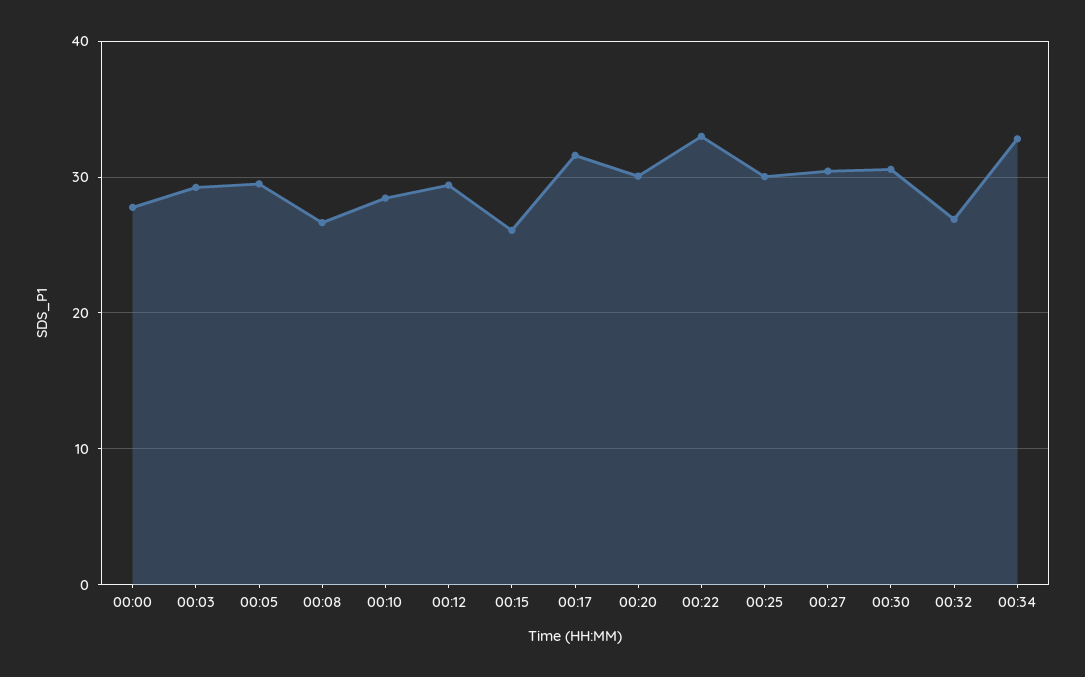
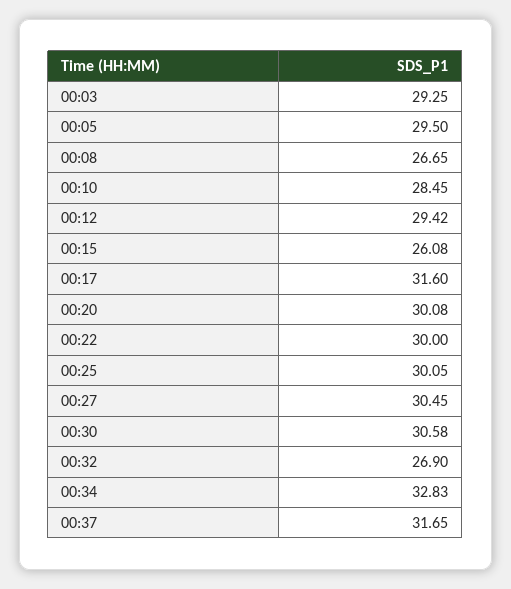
00:00: 28 -> none
00:22: 33 -> 30
00:37: none -> 31.65

